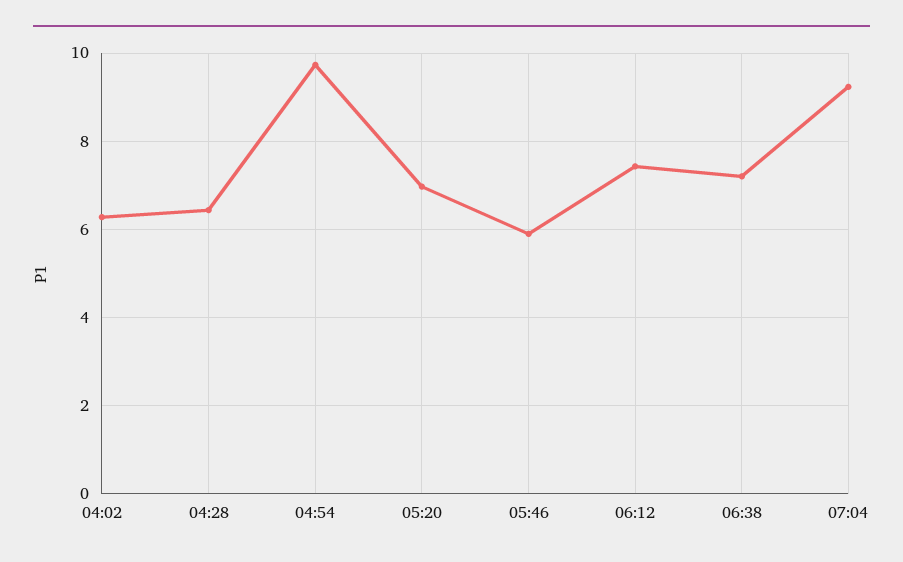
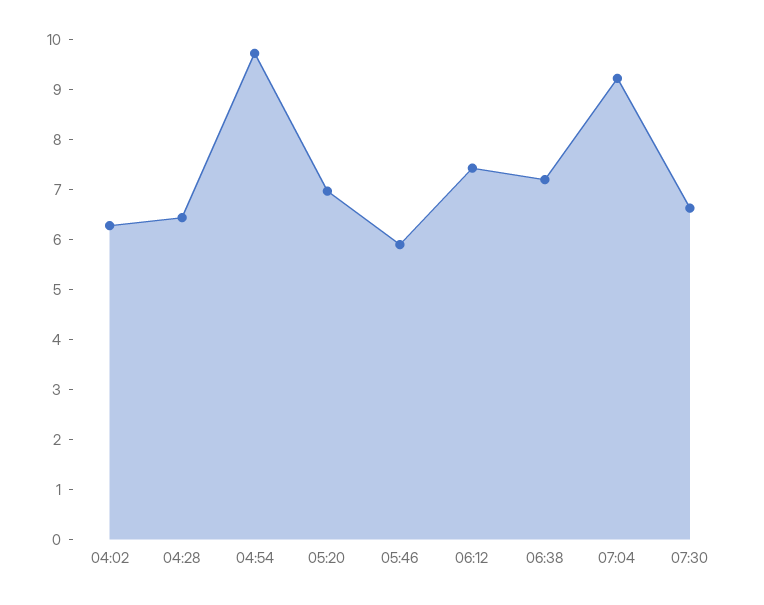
07:30: none -> 6.6

